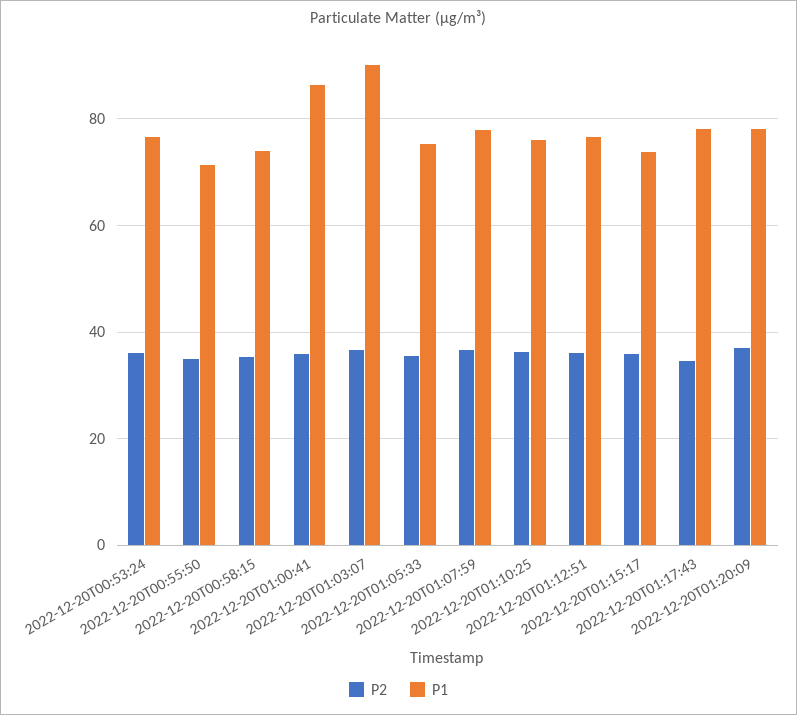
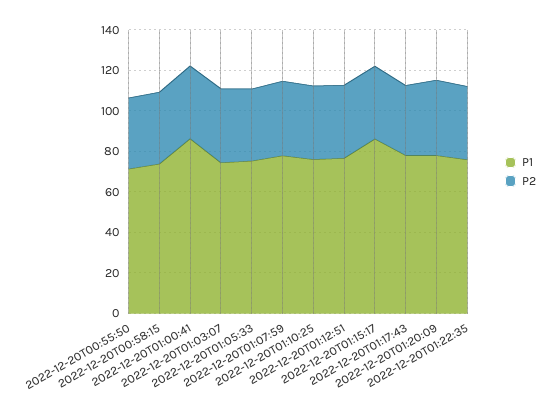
P2, 2022-12-20T00:53:24: 36 -> none
P1, 2022-12-20T00:53:24: 76 -> none
P1, 2022-12-20T01:03:07: 90 -> 75
P1, 2022-12-20T01:15:17: 74 -> 85
P1, 2022-12-20T01:22:35: none -> 75
P2, 2022-12-20T01:22:35: none -> 35

